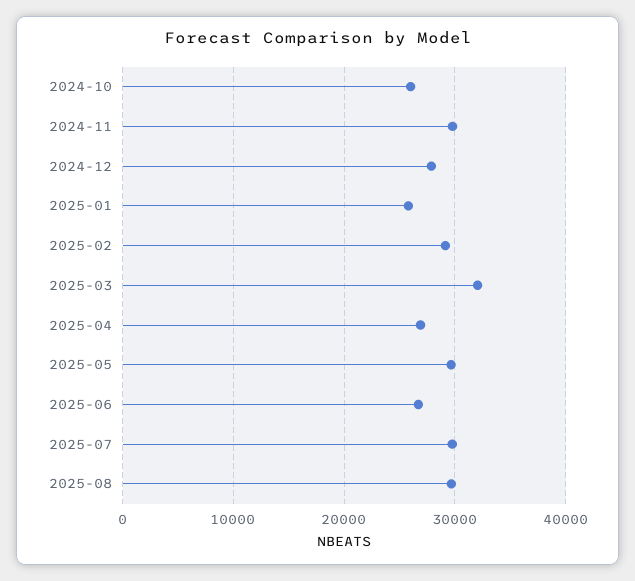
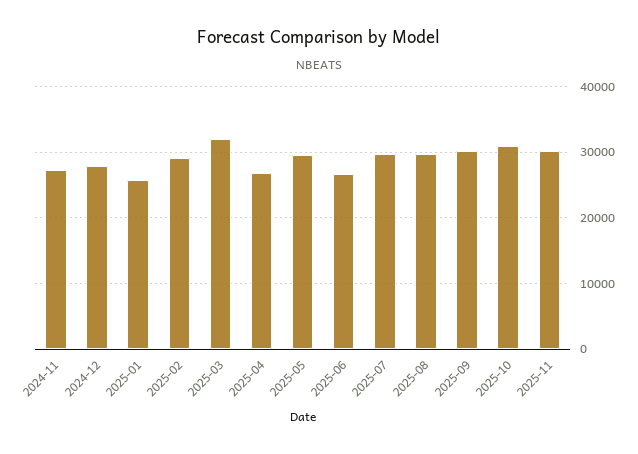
2024-10: 26000 -> none
2024-11: 30000 -> 27000
2025-09: none -> 30000
2025-10: none -> 31000
2025-11: none -> 30000

